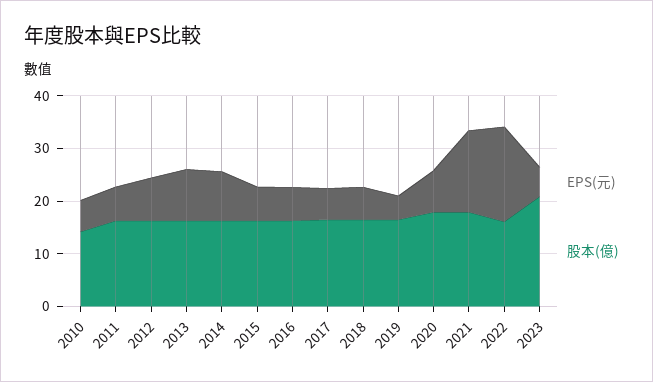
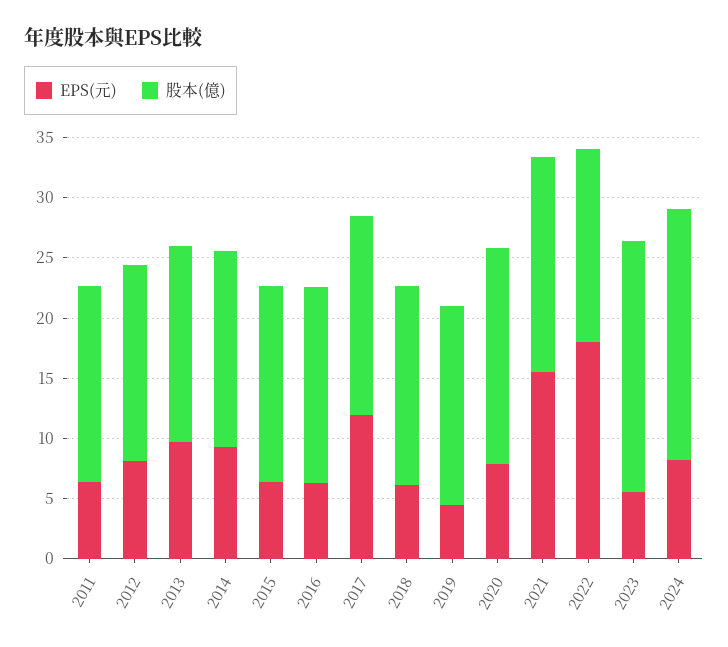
EPS(元), 2010: 6 -> none
股本(億), 2010: 14 -> none
EPS(元), 2017: 6 -> 12
EPS(元), 2024: none -> 8
股本(億), 2024: none -> 21

